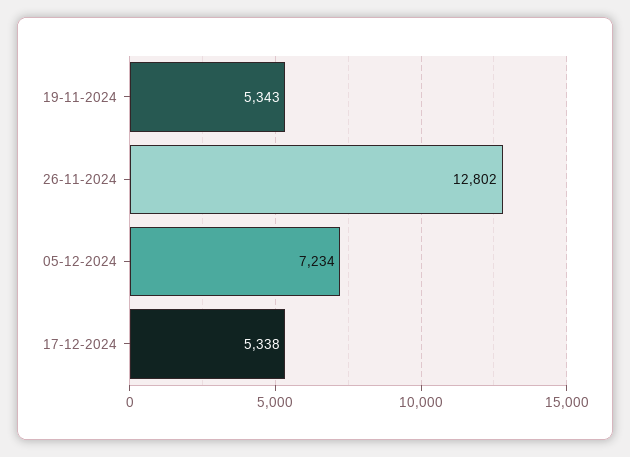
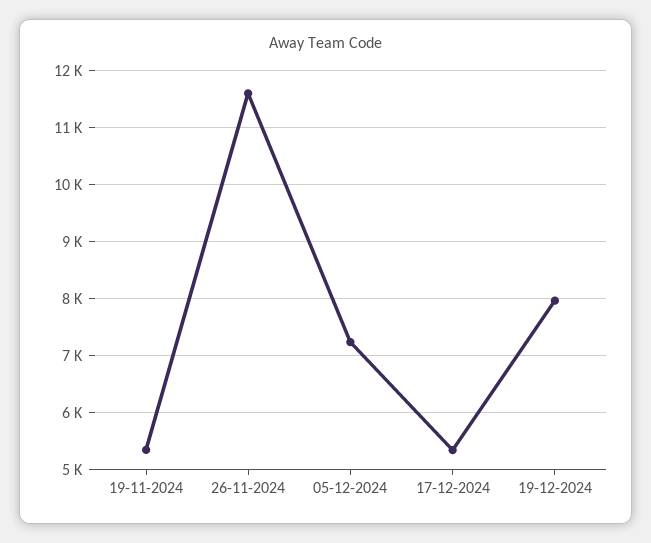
26-11-2024: 12802 -> 11600
19-12-2024: none -> 8000

